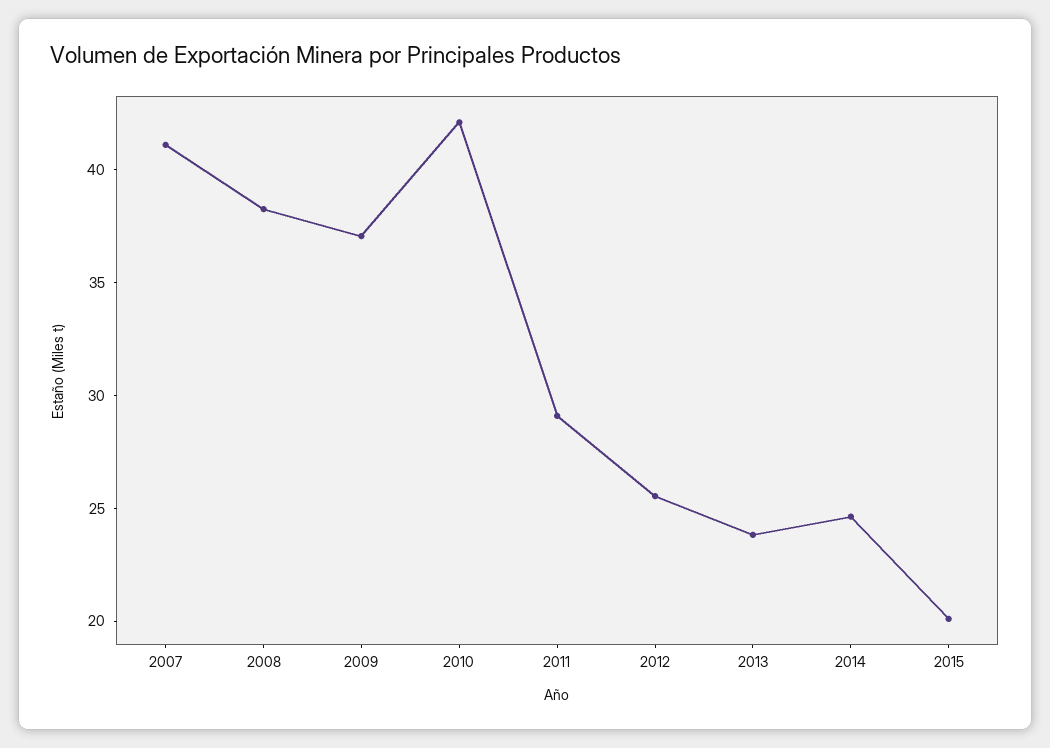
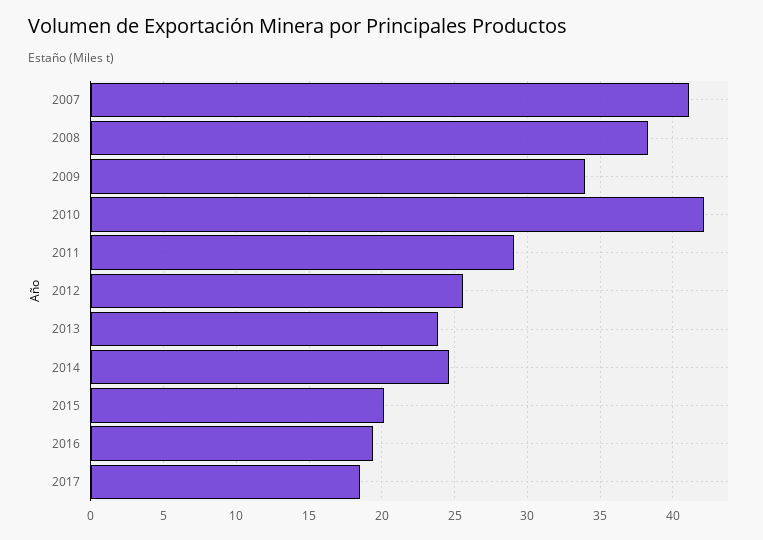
2009: 37 -> 34
2016: none -> 19.5
2017: none -> 18.5

